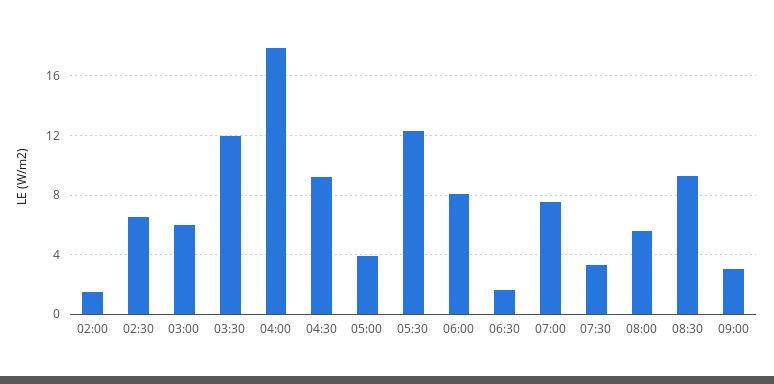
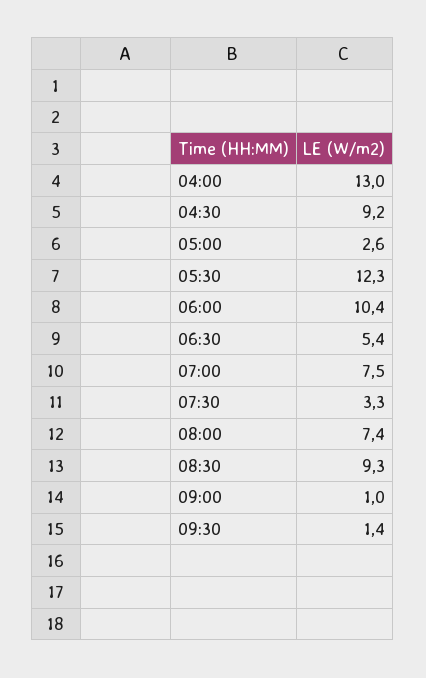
02:00: 1.5 -> none
02:30: 6.5 -> none
03:00: 6 -> none
03:30: 12 -> none
04:00: 18 -> 13
05:00: 4 -> 2.6
06:00: 8 -> 10.4
06:30: 1.5 -> 5.4
08:00: 5.5 -> 7.4
09:00: 3 -> 1
09:30: none -> 1.4

